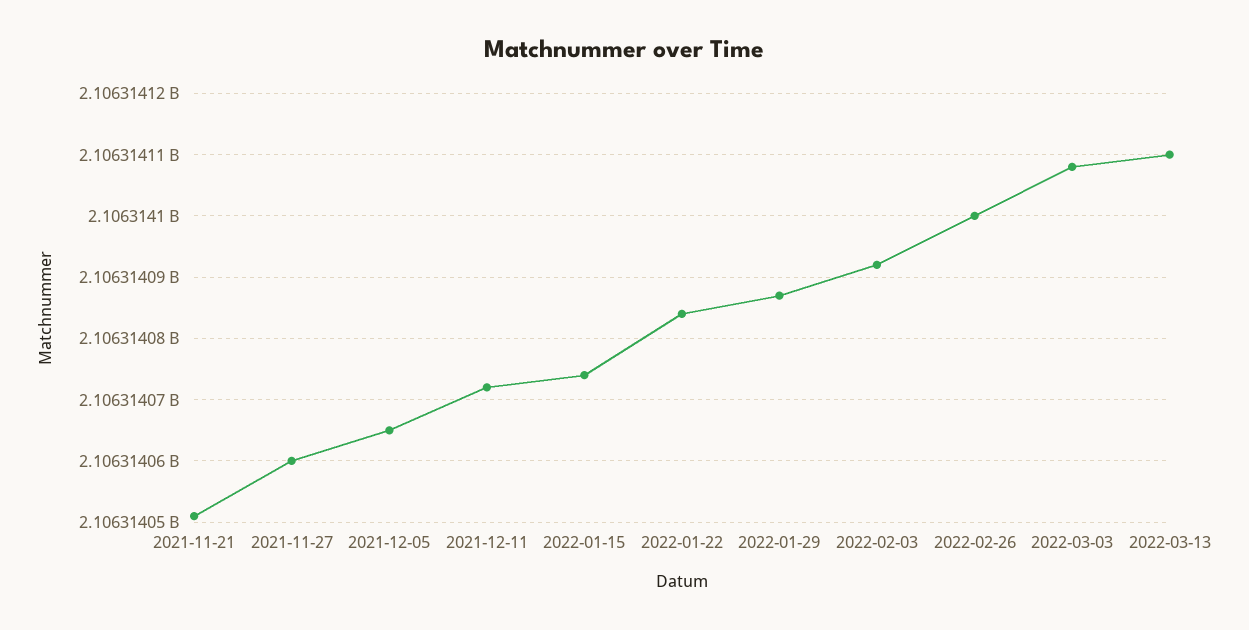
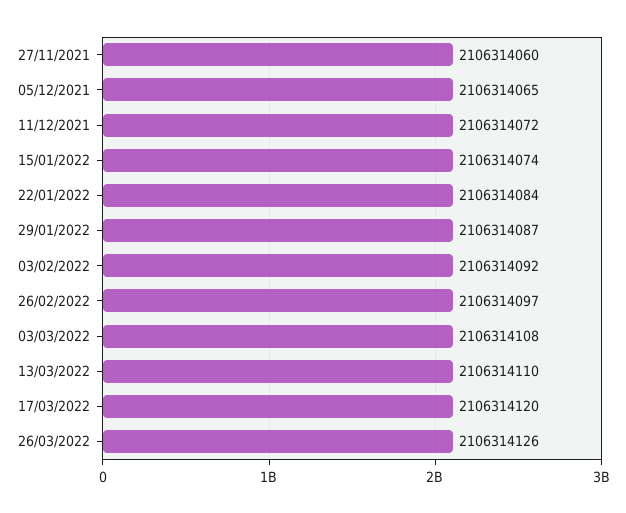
2021-11-21: 2106314051 -> none
2022-02-26: 2106314100 -> 2106314097
17/03/2022: none -> 2106314120
26/03/2022: none -> 2106314126

